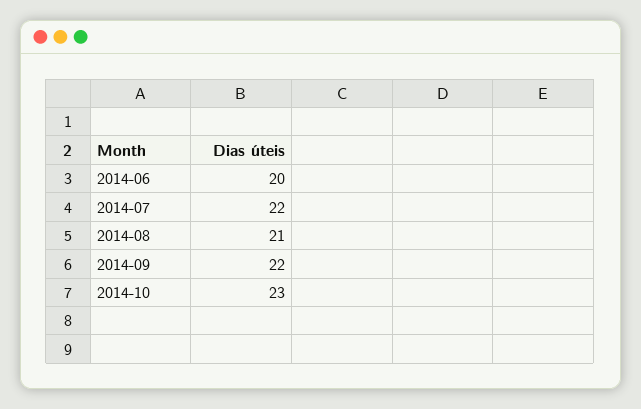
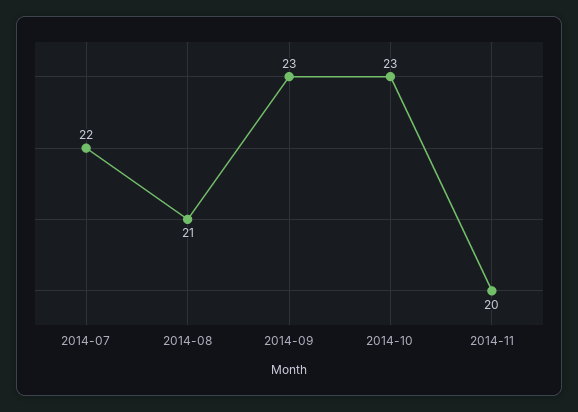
2014-06: 20 -> none
2014-09: 22 -> 23
2014-11: none -> 20

